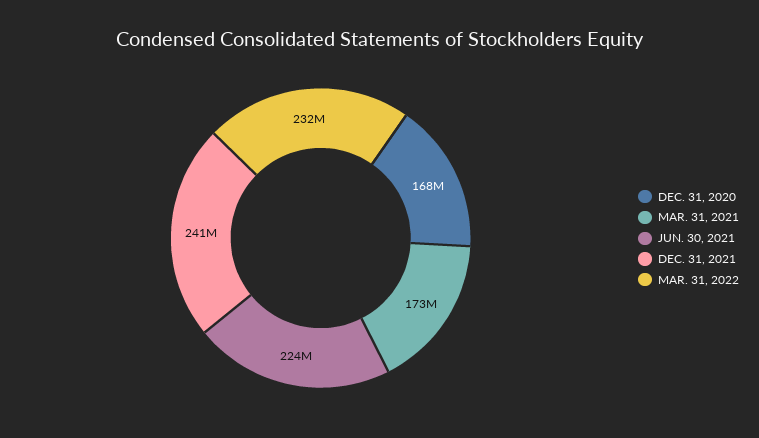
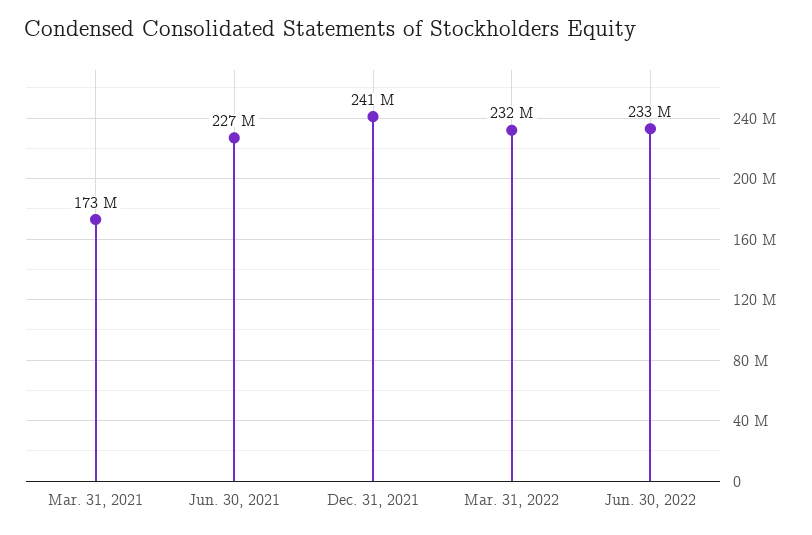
DEC. 31, 2020: 168000000 -> none
JUN. 30, 2021: 224000000 -> 227000000
Jun. 30, 2022: none -> 233000000

